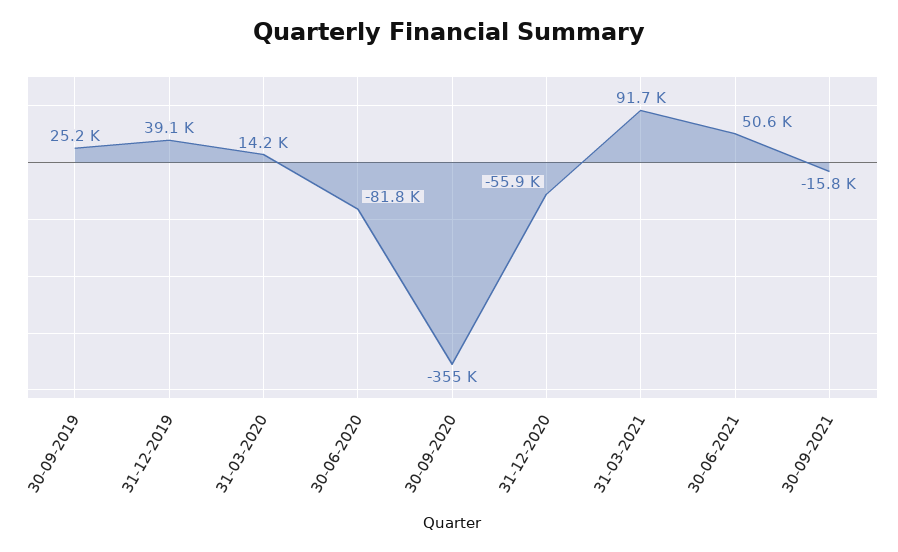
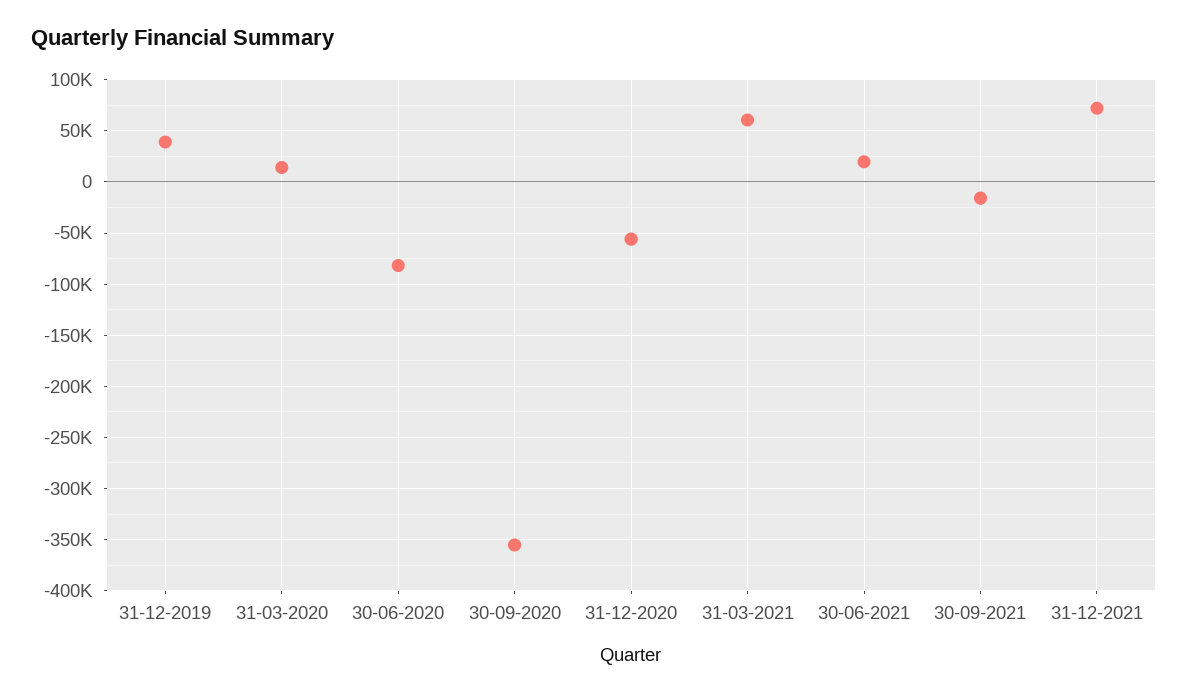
30-09-2019: 25200 -> none
31-03-2021: 91700 -> 60000
30-06-2021: 50600 -> 20000
31-12-2021: none -> 70000

